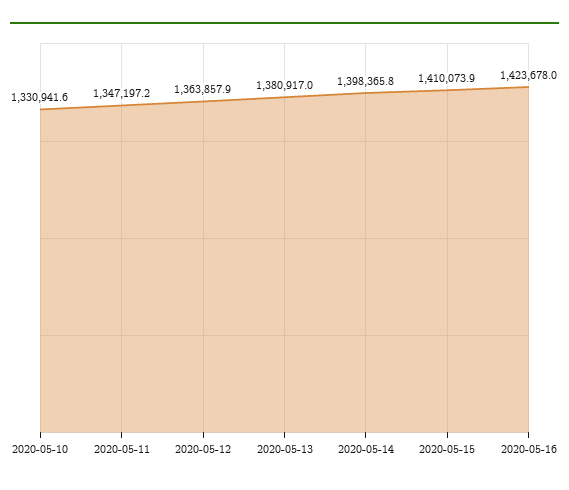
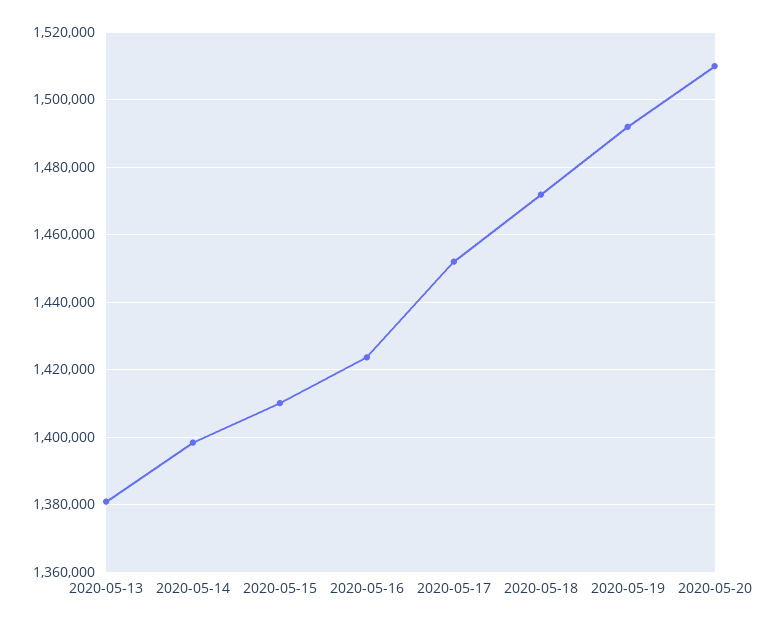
2020-05-10: 1330941.6 -> none
2020-05-11: 1347197.2 -> none
2020-05-12: 1363857.9 -> none
2020-05-17: none -> 1452000
2020-05-18: none -> 1472000
2020-05-19: none -> 1492000
2020-05-20: none -> 1510000

